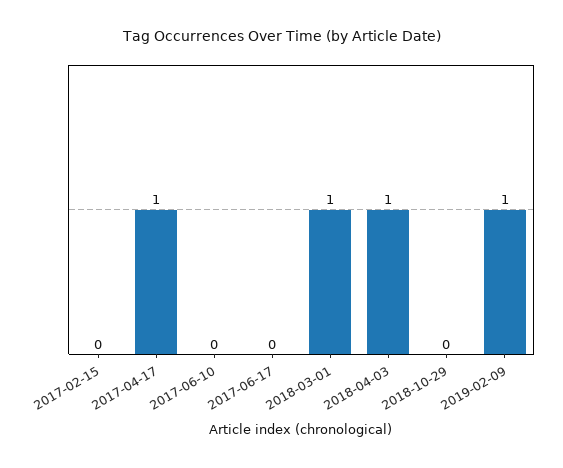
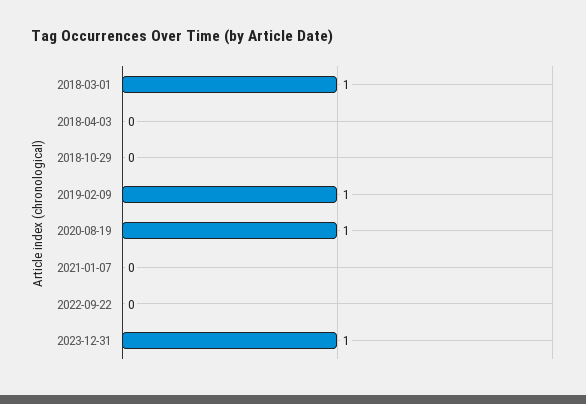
2017-02-15: 0 -> none
2017-04-17: 1 -> none
2017-06-10: 0 -> none
2017-06-17: 0 -> none
2018-04-03: 1 -> 0
2020-08-19: none -> 1
2021-01-07: none -> 0
2022-09-22: none -> 0
2023-12-31: none -> 1

